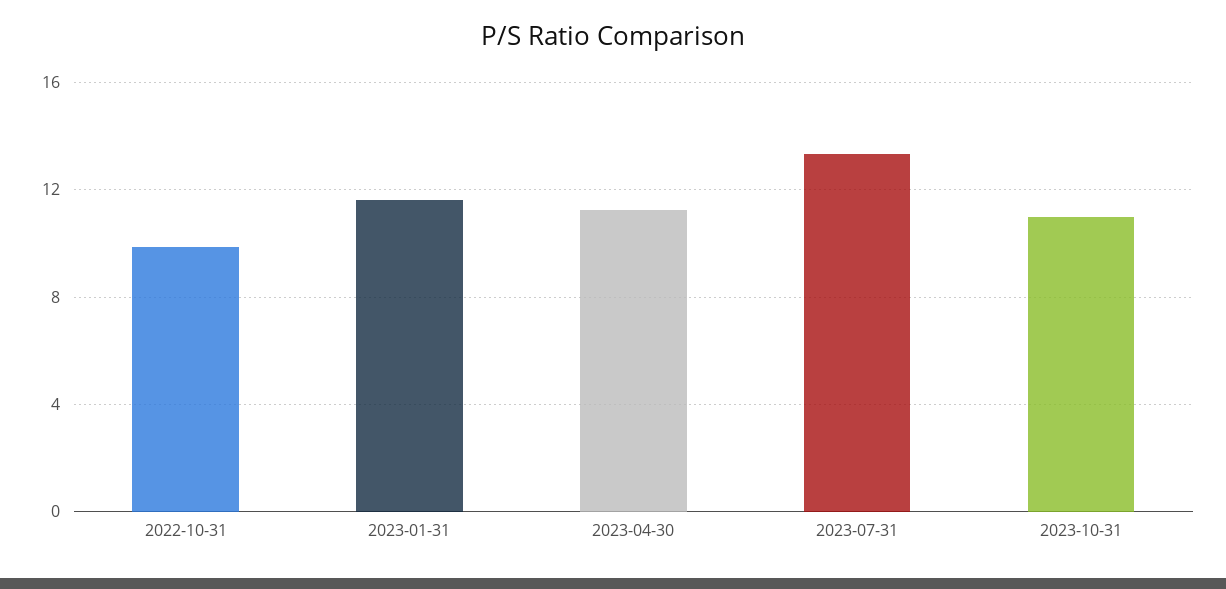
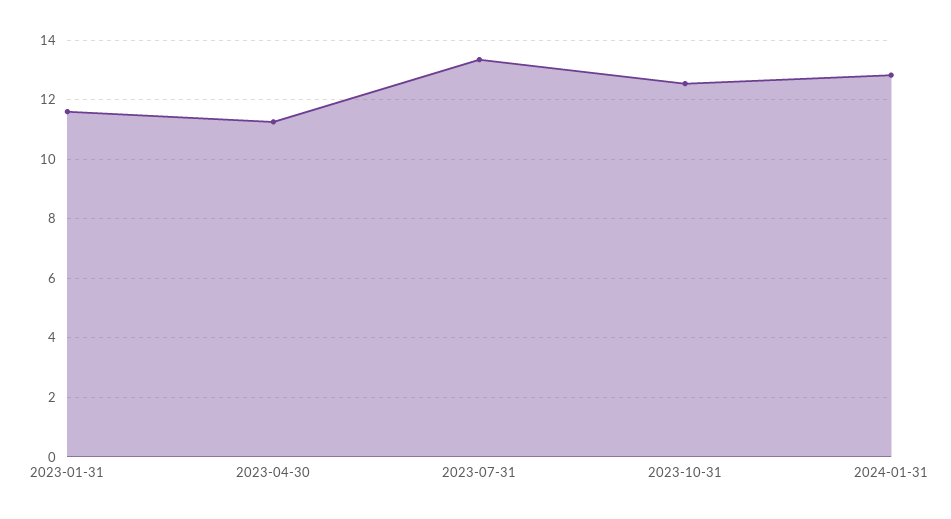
2022-10-31: 10 -> none
2023-10-31: 11 -> 12.5
2024-01-31: none -> 12.75

